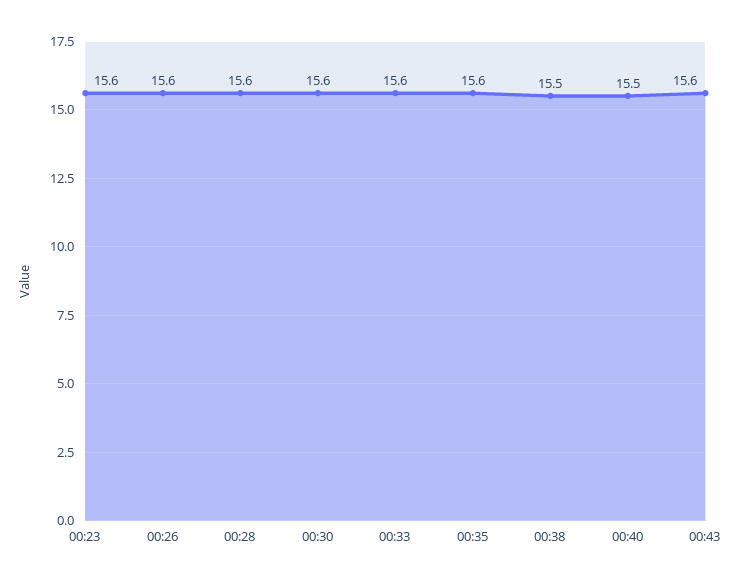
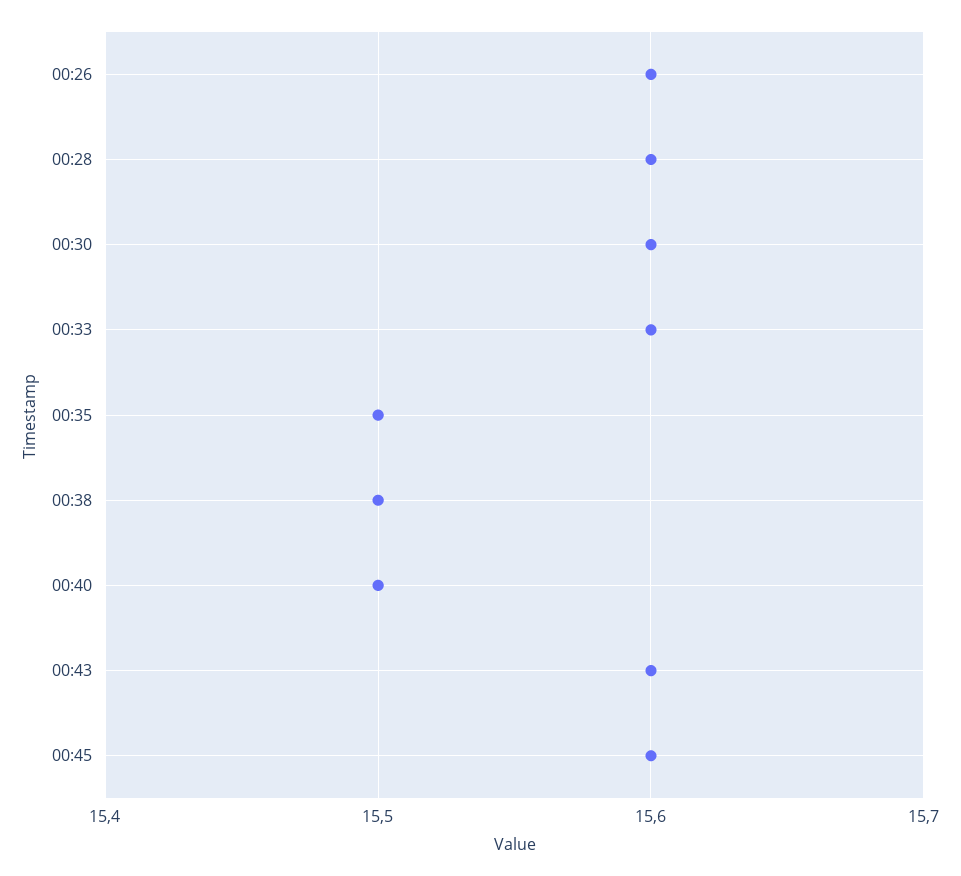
00:23: 15.6 -> none
00:35: 15.6 -> 15.5
00:45: none -> 15.6

